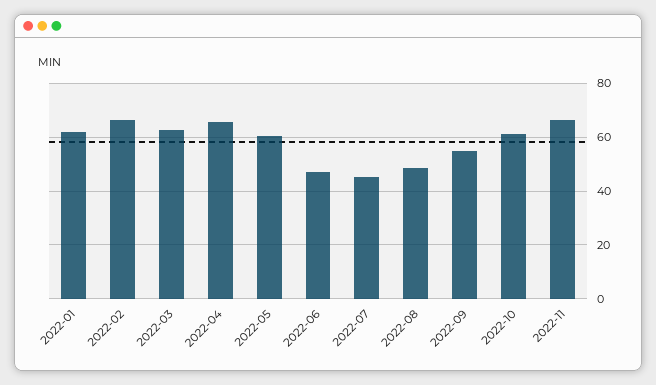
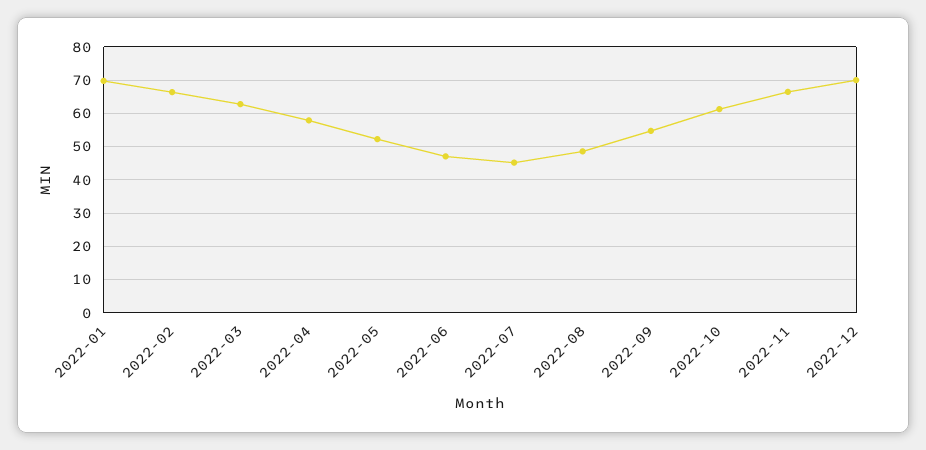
2022-01: 62.5 -> 70
2022-04: 65 -> 58
2022-05: 60 -> 52
2022-12: none -> 70

